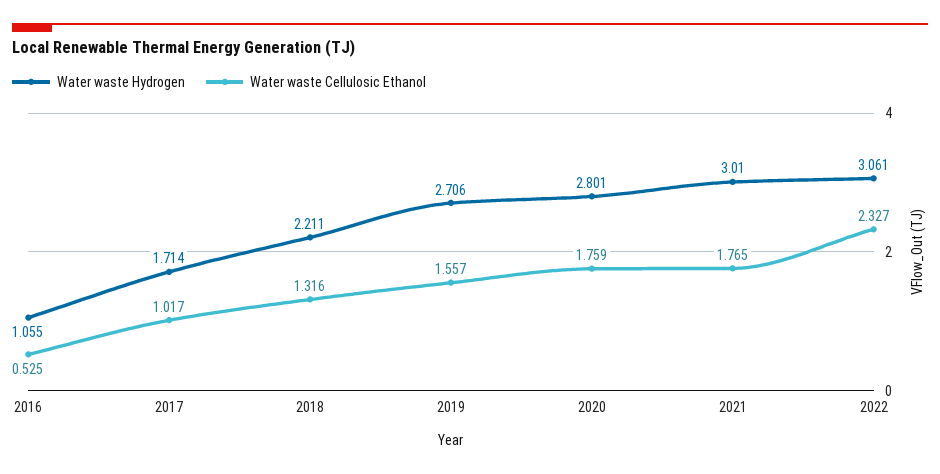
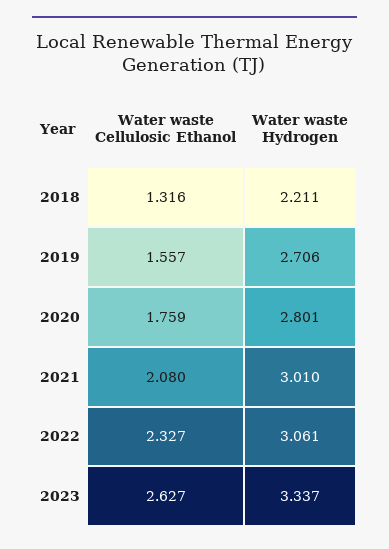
Water waste Hydrogen, 2016: 1.055 -> none
Water waste Cellulosic Ethanol, 2016: 0.525 -> none
Water waste Hydrogen, 2017: 1.714 -> none
Water waste Cellulosic Ethanol, 2017: 1.017 -> none
Water waste Cellulosic Ethanol, 2021: 1.765 -> 2.08
Water waste Cellulosic Ethanol, 2023: none -> 2.627
Water waste Hydrogen, 2023: none -> 3.337

